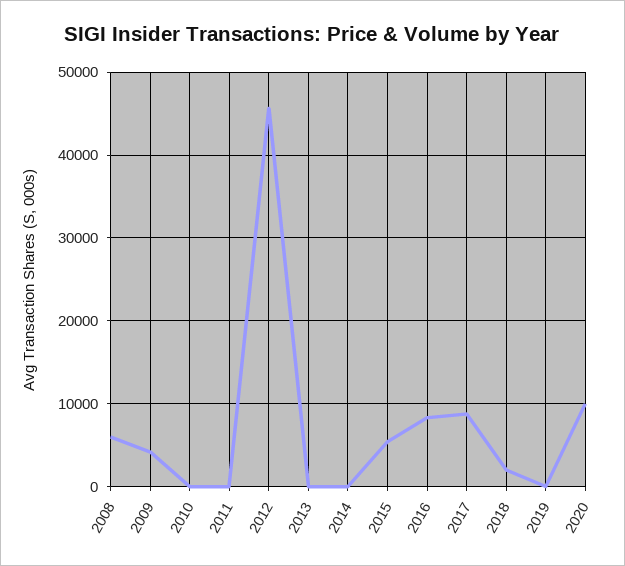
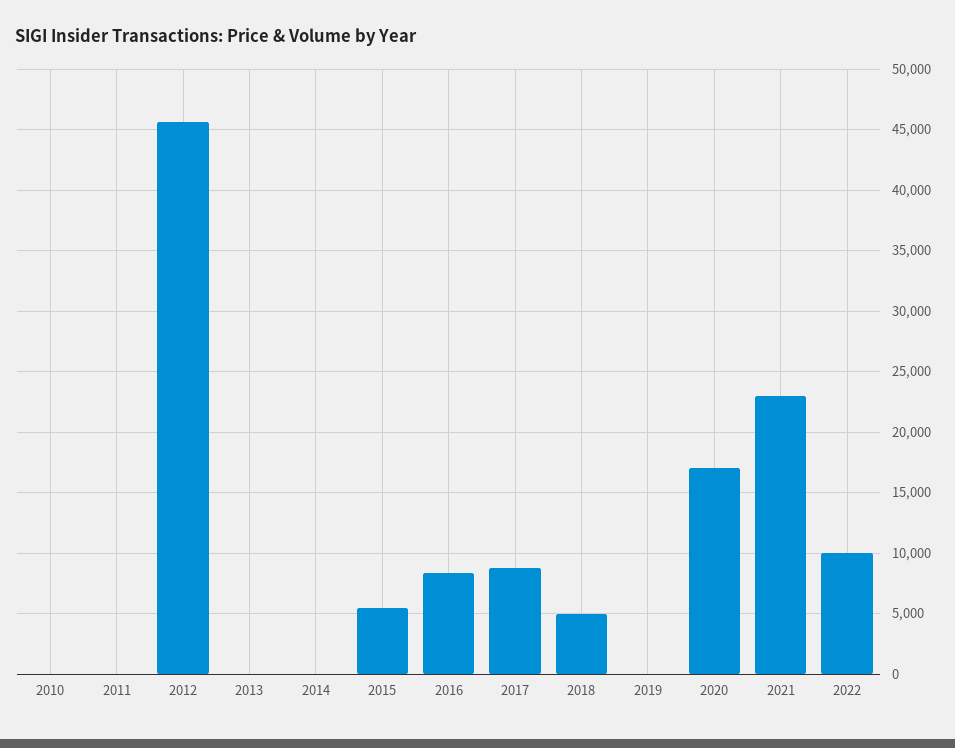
2008: 6000 -> none
2009: 4000 -> none
2018: 2000 -> 5000
2020: 10000 -> 17000
2021: none -> 23000
2022: none -> 10000

